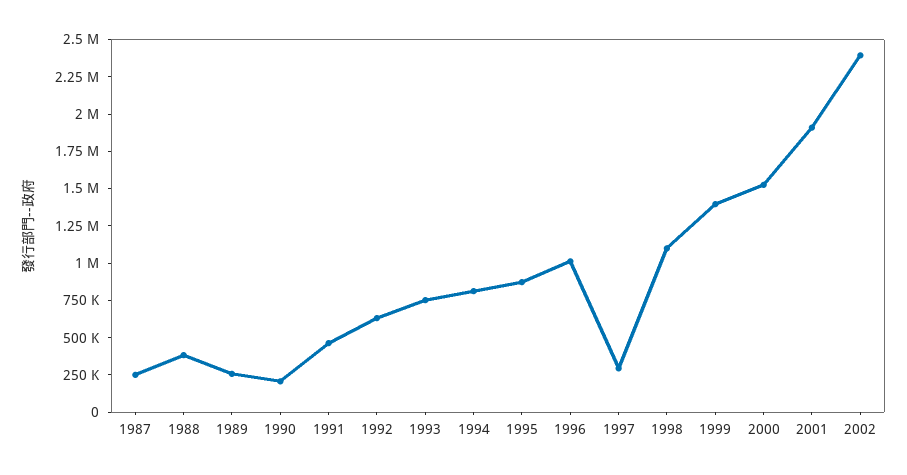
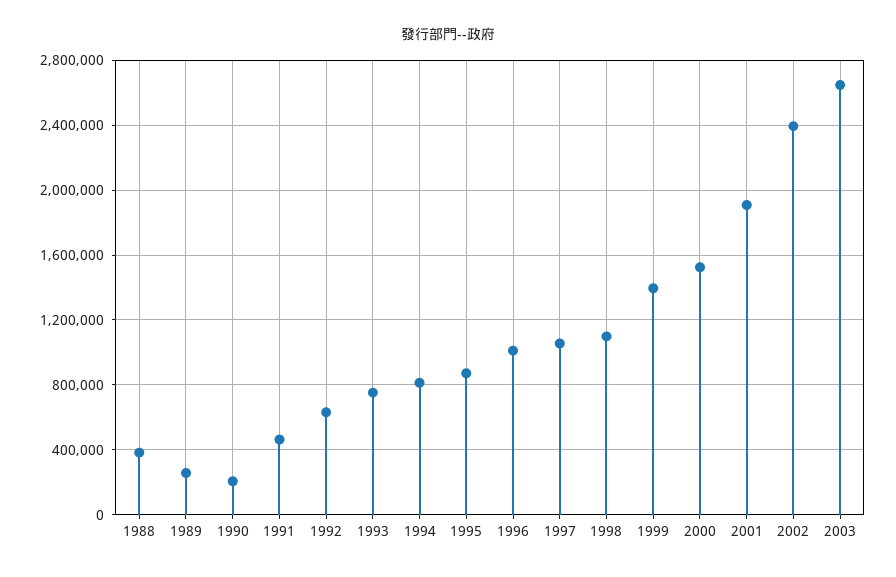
1987: 250000 -> none
1997: 250000 -> 1050000
2003: none -> 2650000

